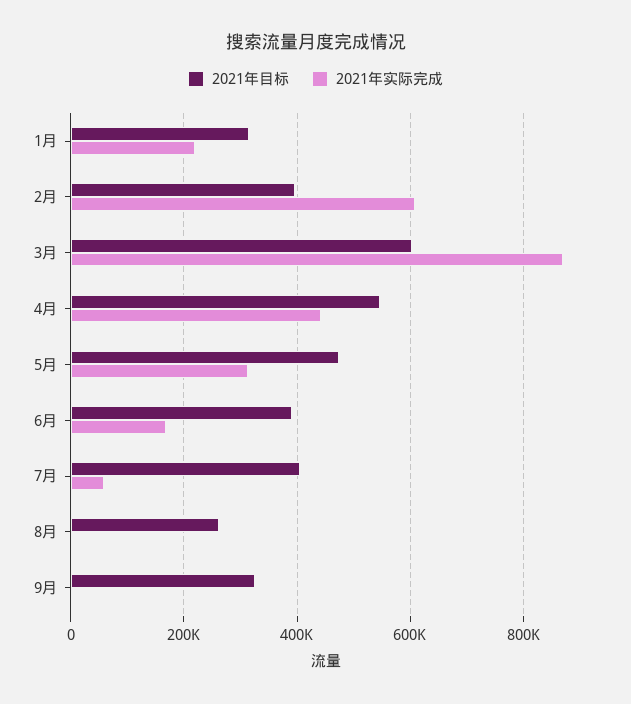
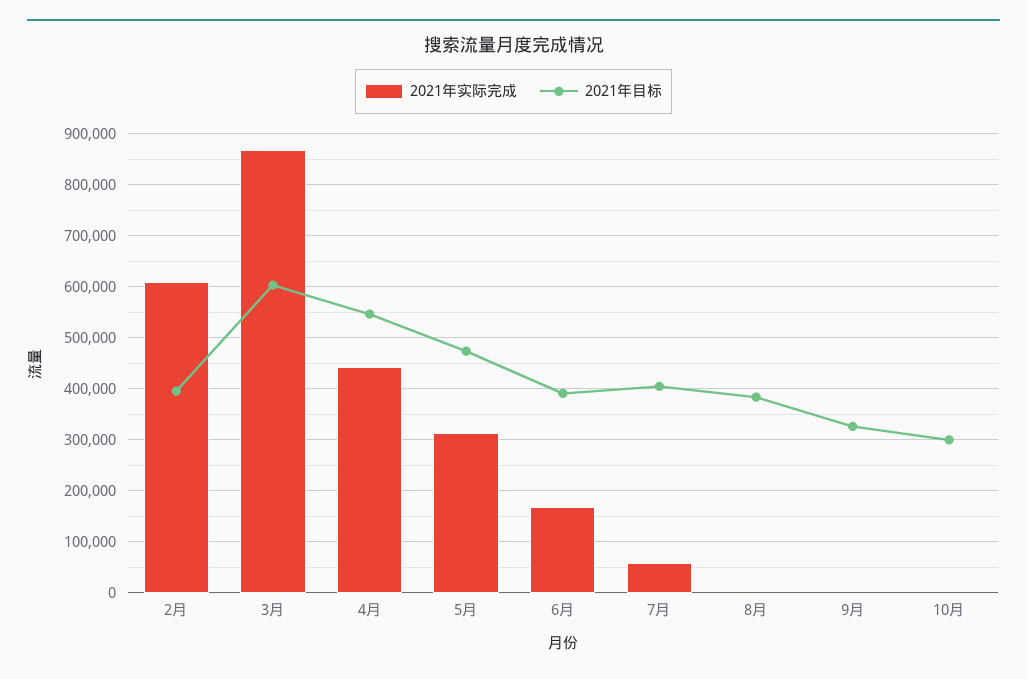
2021年目标, 1月: 320000 -> none
2021年实际完成, 1月: 220000 -> none
2021年目标, 8月: 260000 -> 380000
2021年实际完成, 10月: none -> 0
2021年目标, 10月: none -> 300000

